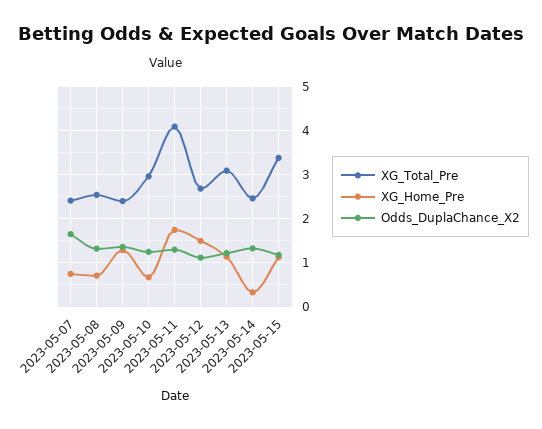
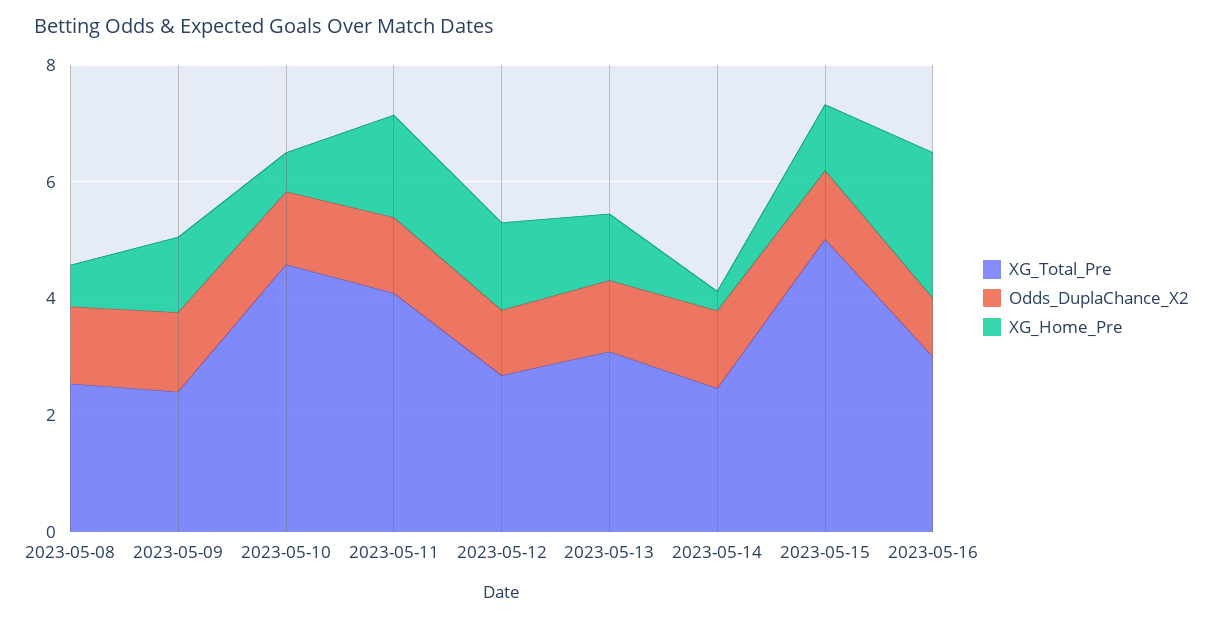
XG_Total_Pre, 2023-05-07: 2.4 -> none
XG_Home_Pre, 2023-05-07: 0.8 -> none
Odds_DuplaChance_X2, 2023-05-07: 1.6 -> none
XG_Total_Pre, 2023-05-10: 3 -> 4.5
XG_Total_Pre, 2023-05-15: 3.4 -> 5
XG_Total_Pre, 2023-05-16: none -> 3
Odds_DuplaChance_X2, 2023-05-16: none -> 1
XG_Home_Pre, 2023-05-16: none -> 2.5

